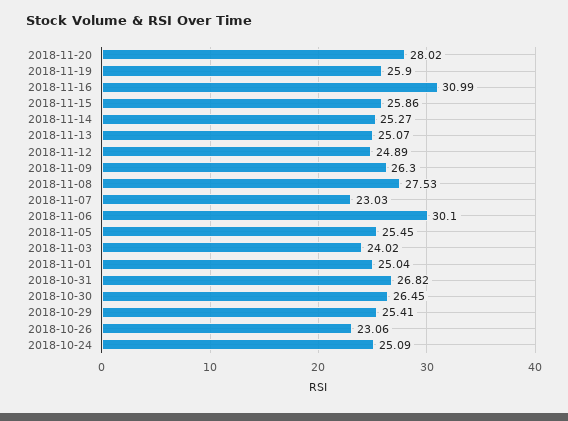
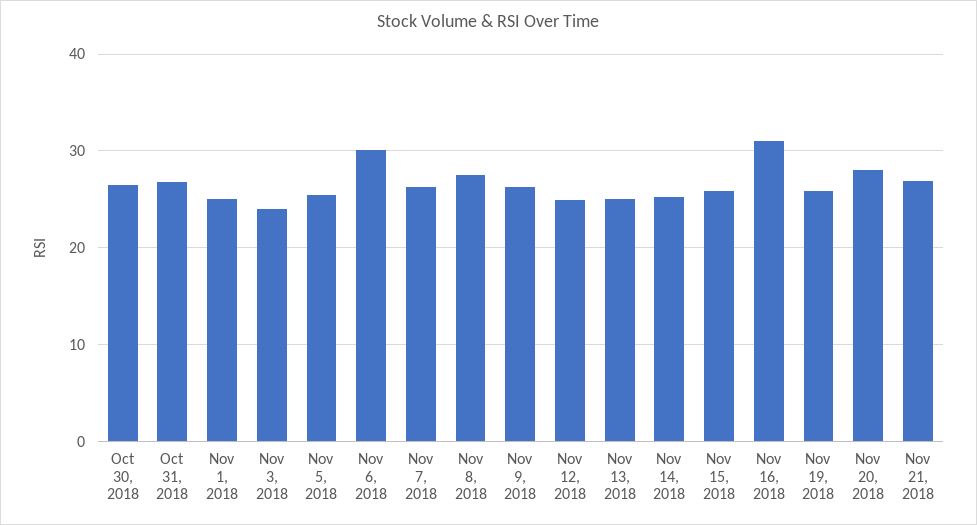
2018-11-07: 23.03 -> 26
2018-10-29: 25.41 -> none
2018-10-26: 23.06 -> none
2018-10-24: 25.09 -> none
Nov 21, 2018: none -> 27

